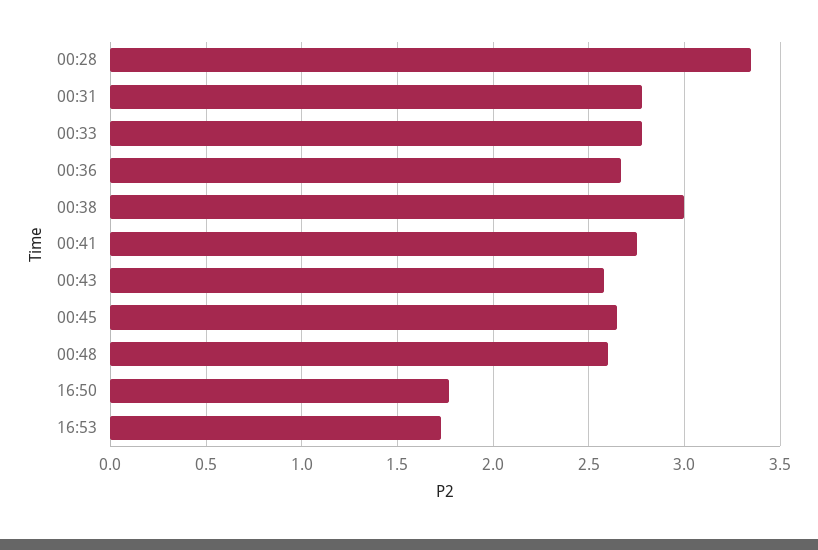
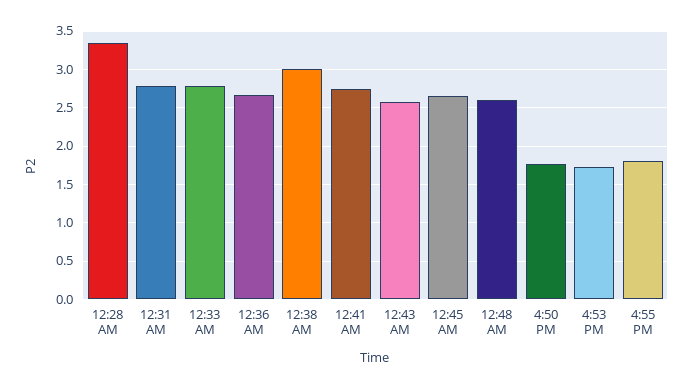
4:55 PM: none -> 1.8

